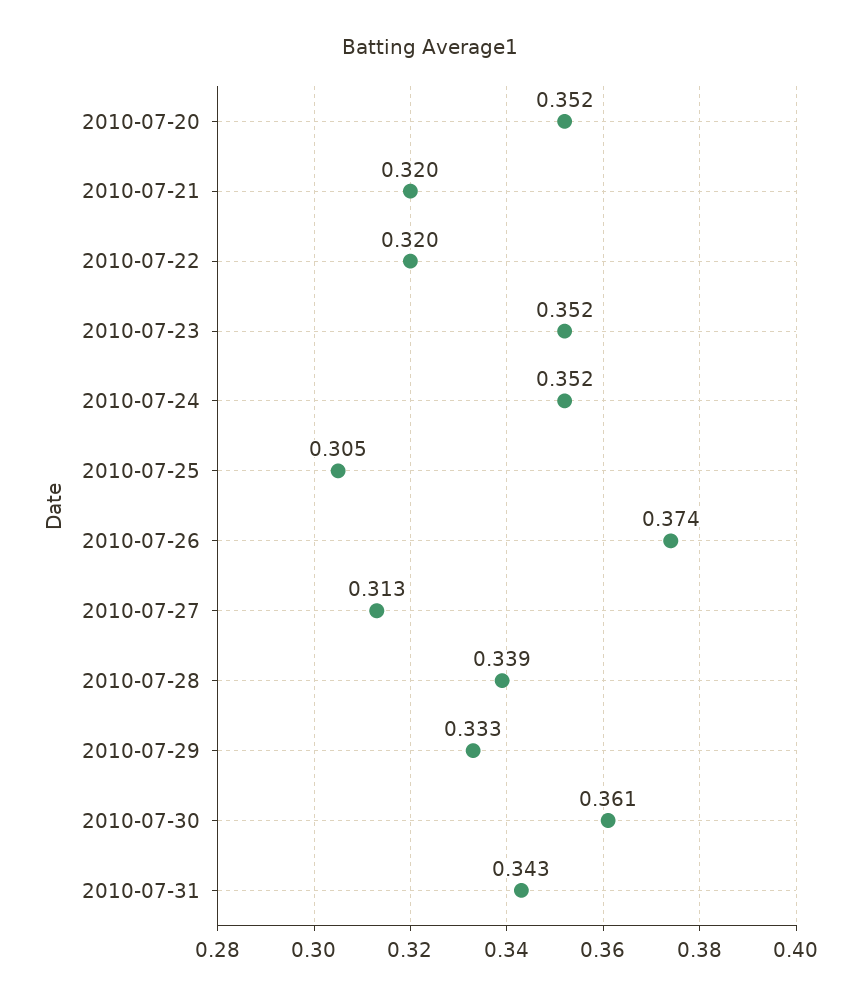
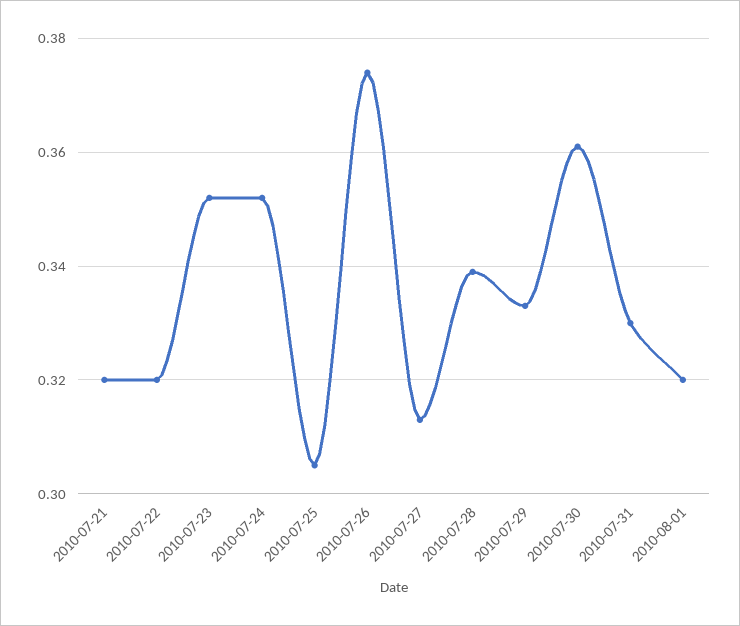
2010-07-20: 0.352 -> none
2010-07-31: 0.343 -> 0.33
2010-08-01: none -> 0.32

